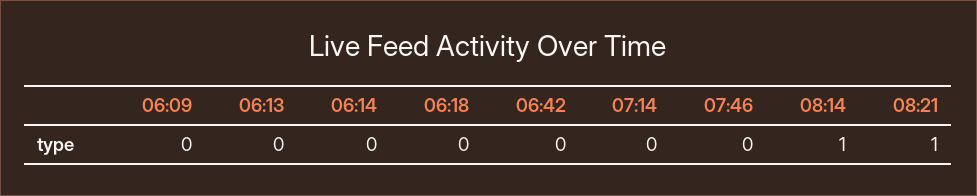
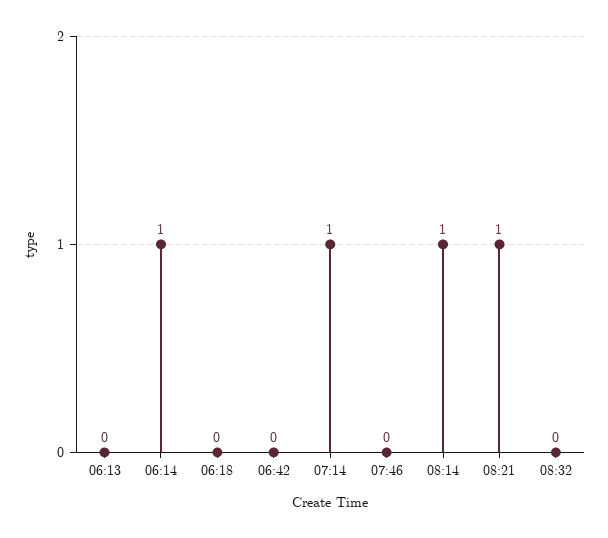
06:09: 0 -> none
06:14: 0 -> 1
07:14: 0 -> 1
08:32: none -> 0

